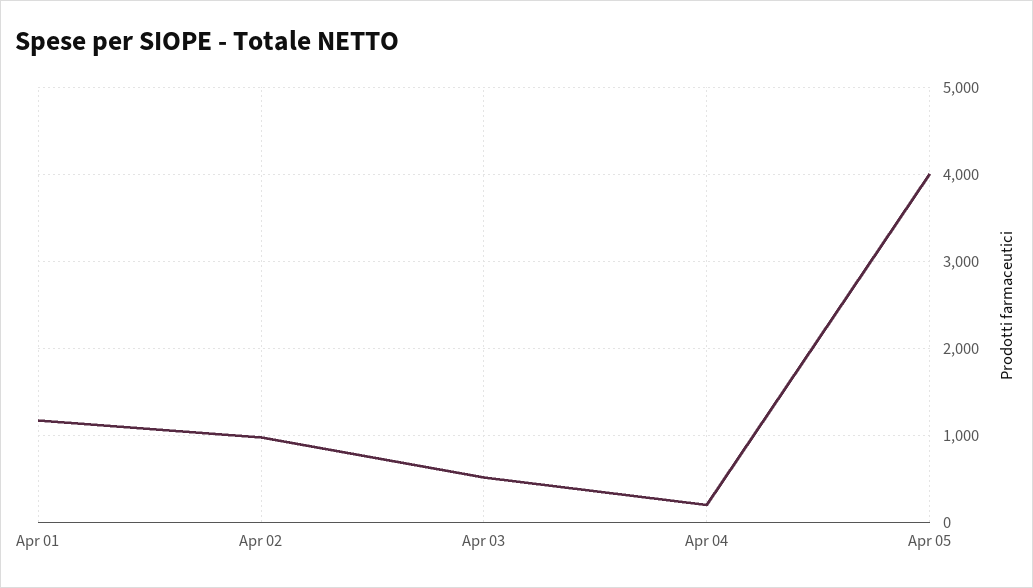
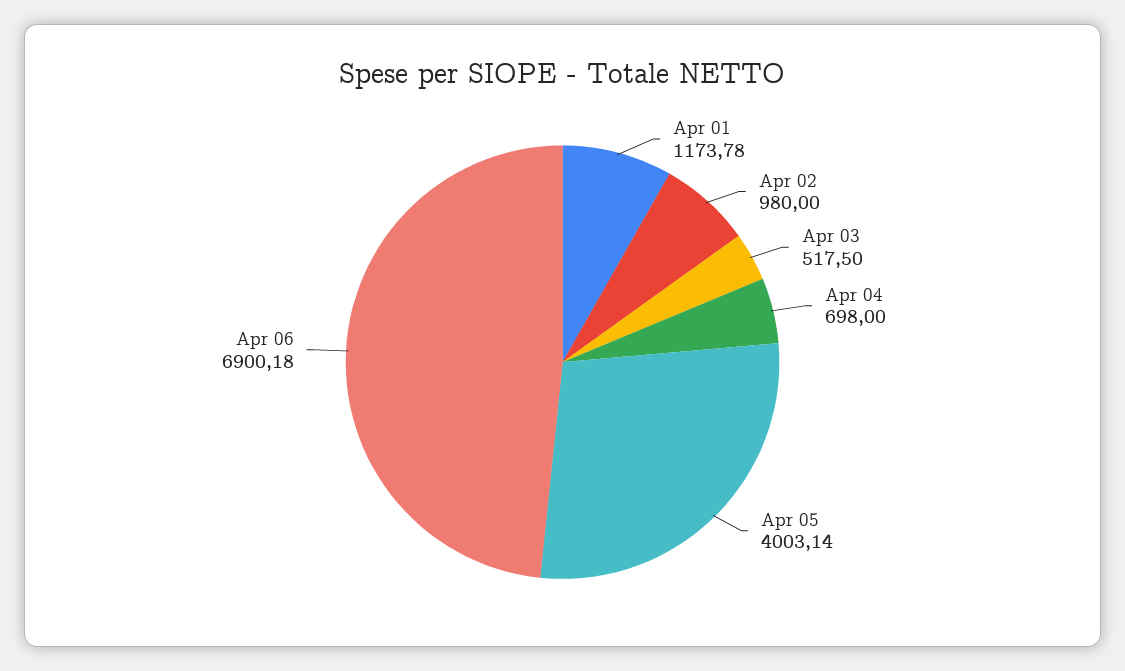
Apr 04: 200 -> 698
Apr 06: none -> 6900.18

